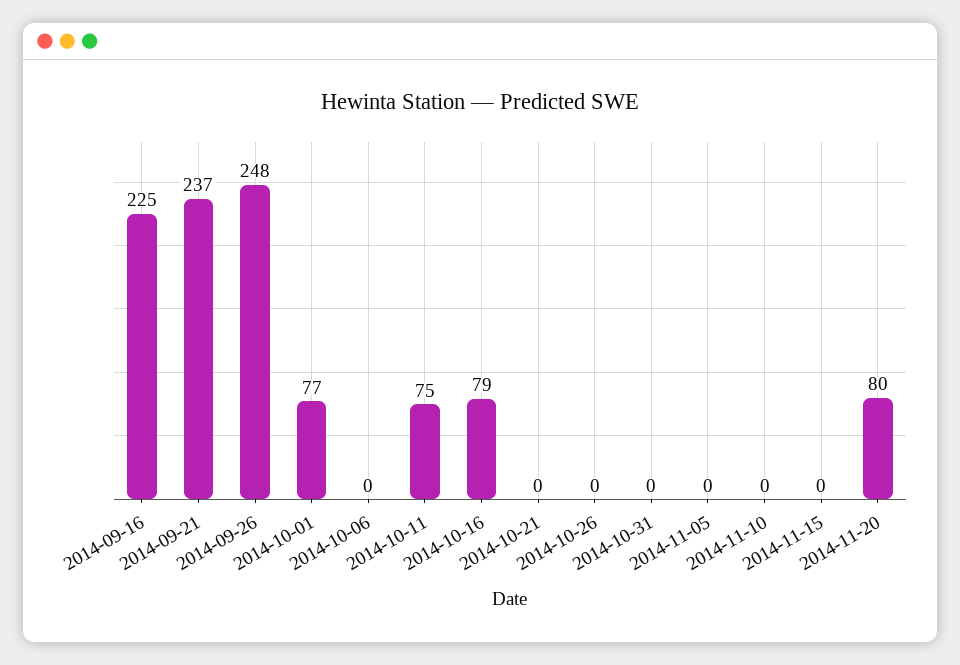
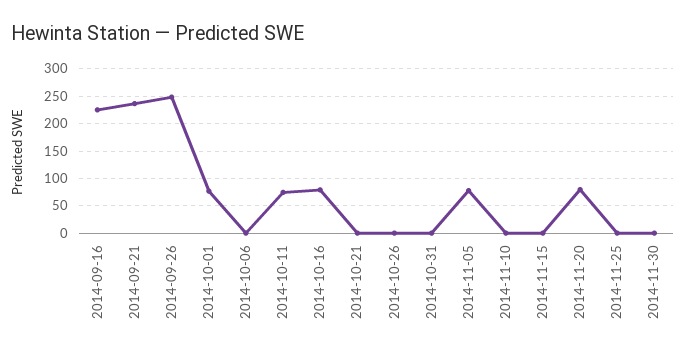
2014-11-05: 0 -> 75
2014-11-25: none -> 0
2014-11-30: none -> 0

